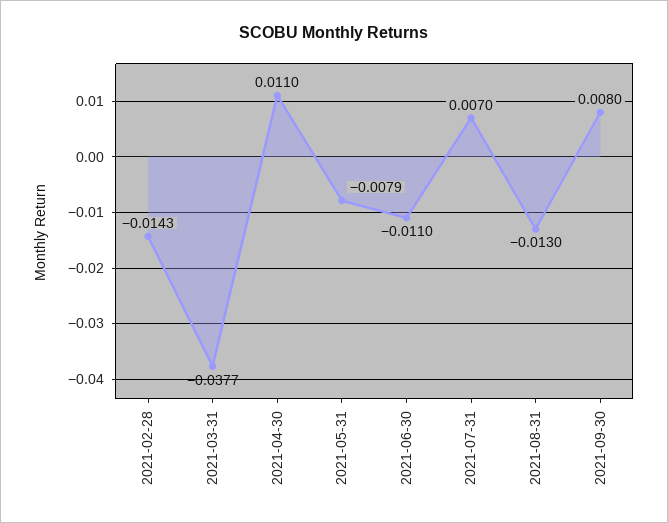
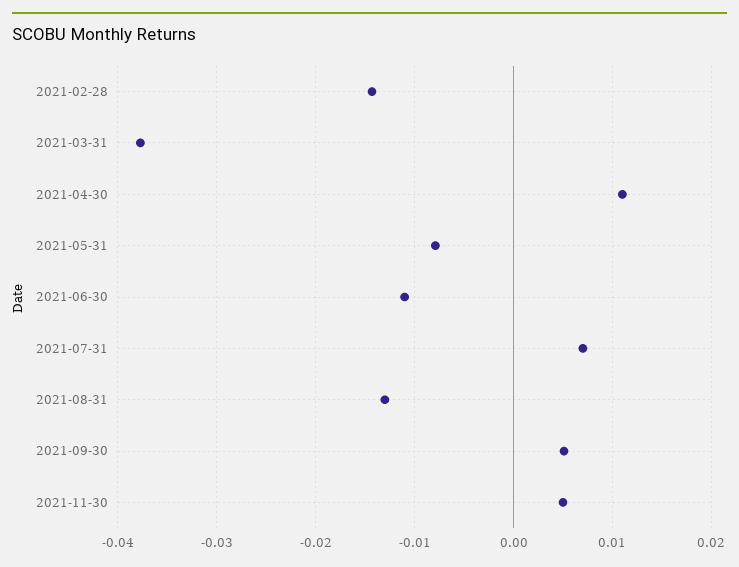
2021-09-30: 0.008 -> 0.005
2021-11-30: none -> 0.005

